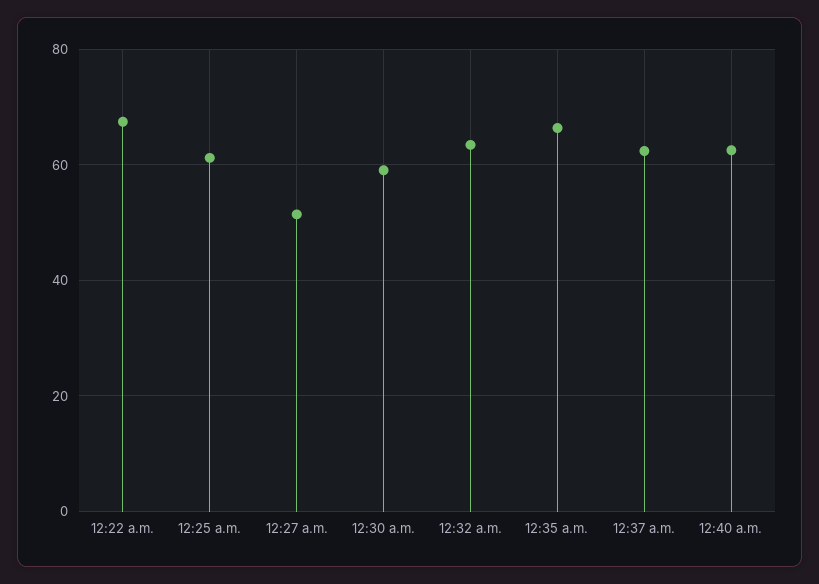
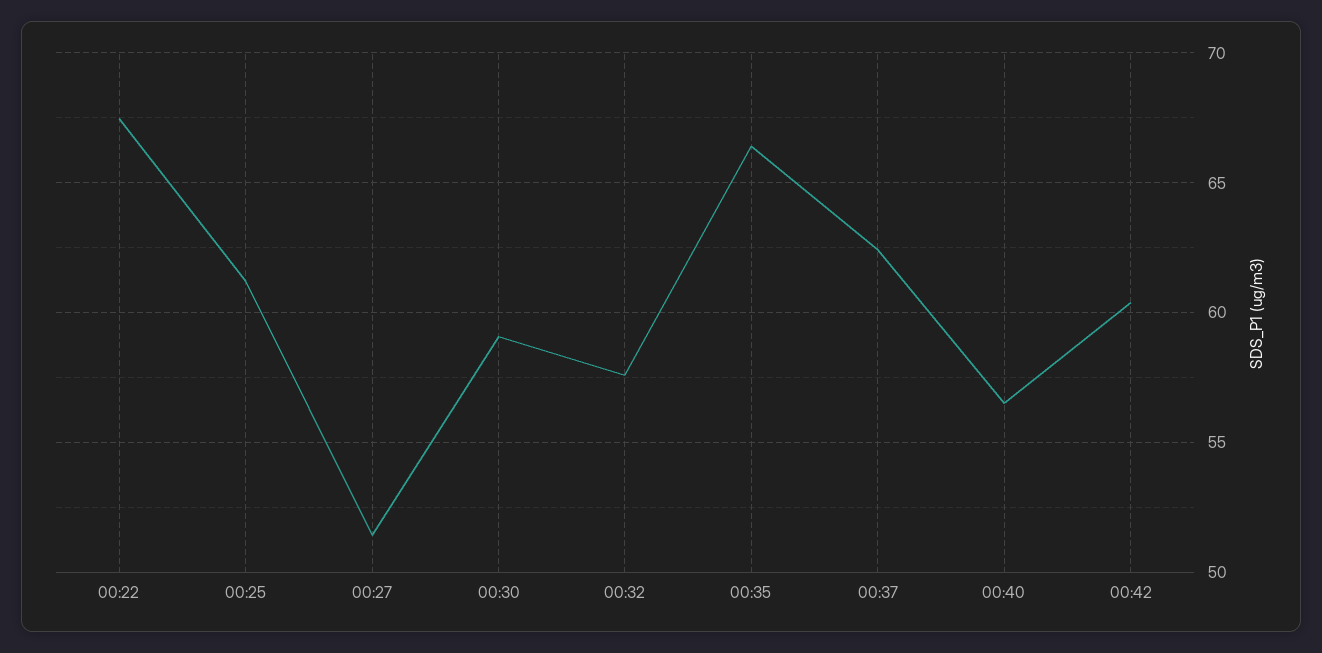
12:32 a.m.: 64 -> 57.5
12:40 a.m.: 62 -> 56.5
00:42: none -> 60.5

